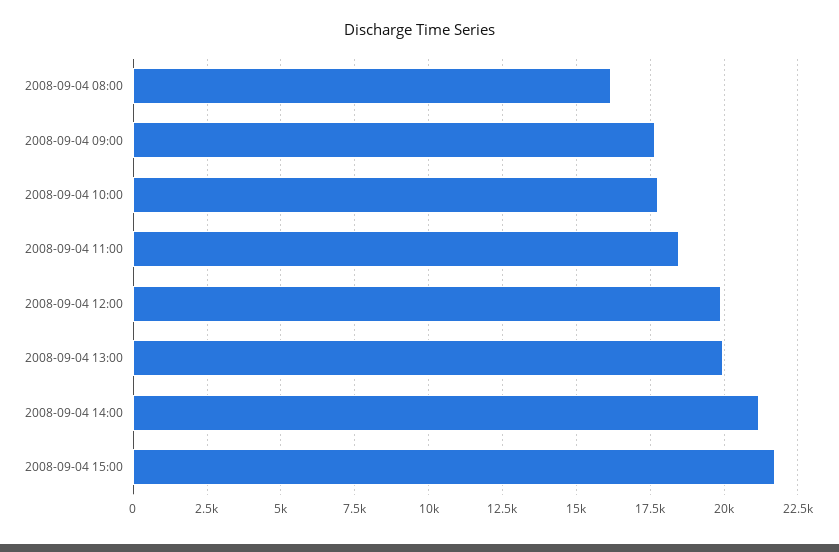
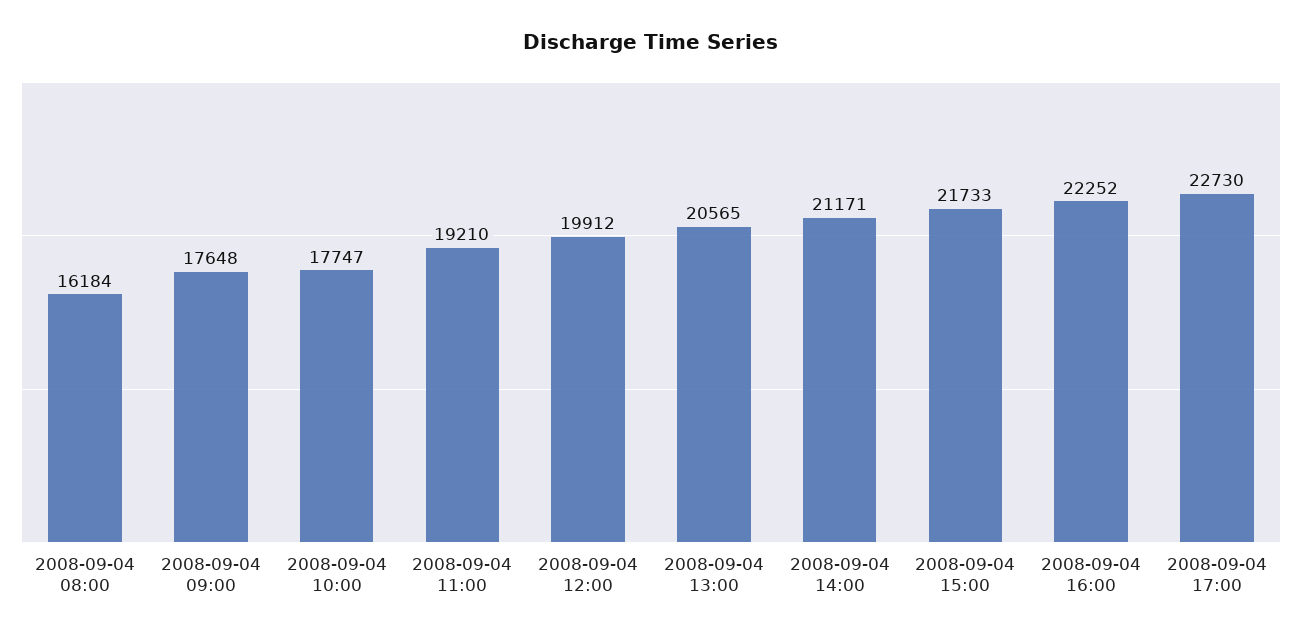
2008-09-04 11:00: 18500 -> 19210
2008-09-04 13:00: 20000 -> 20565
2008-09-04 16:00: none -> 22252
2008-09-04 17:00: none -> 22730

